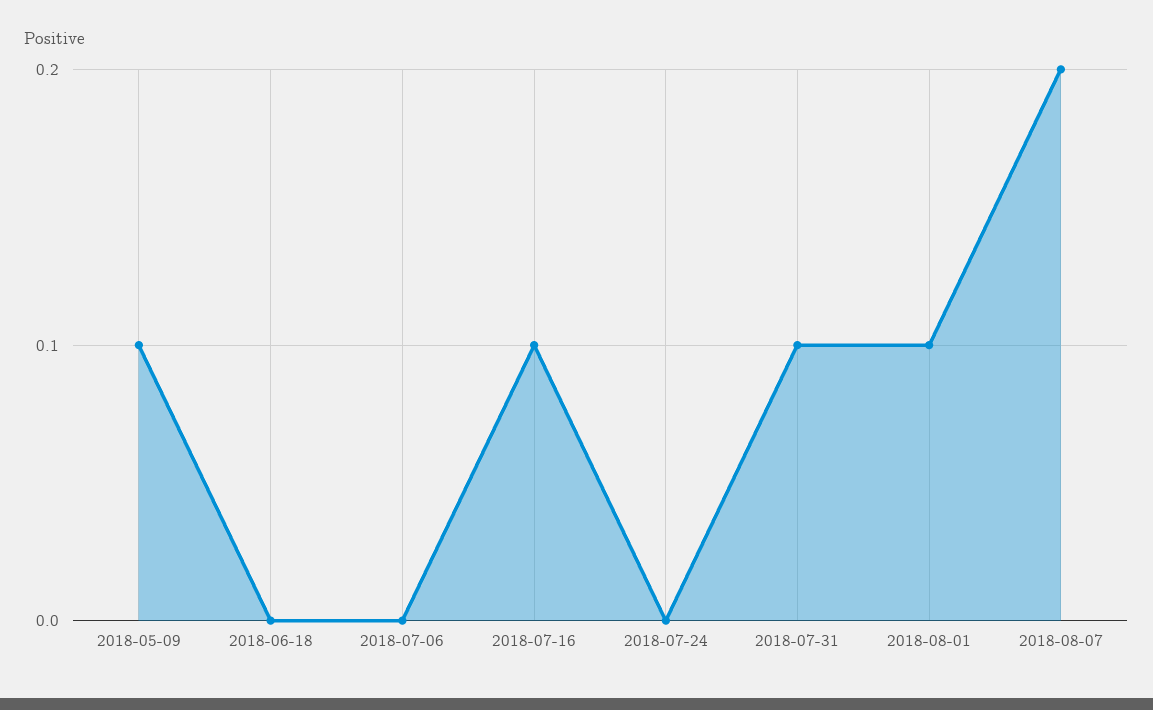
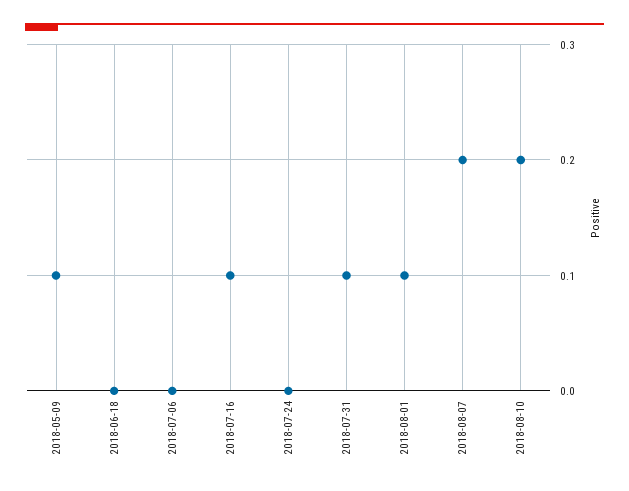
2018-08-10: none -> 0.2

